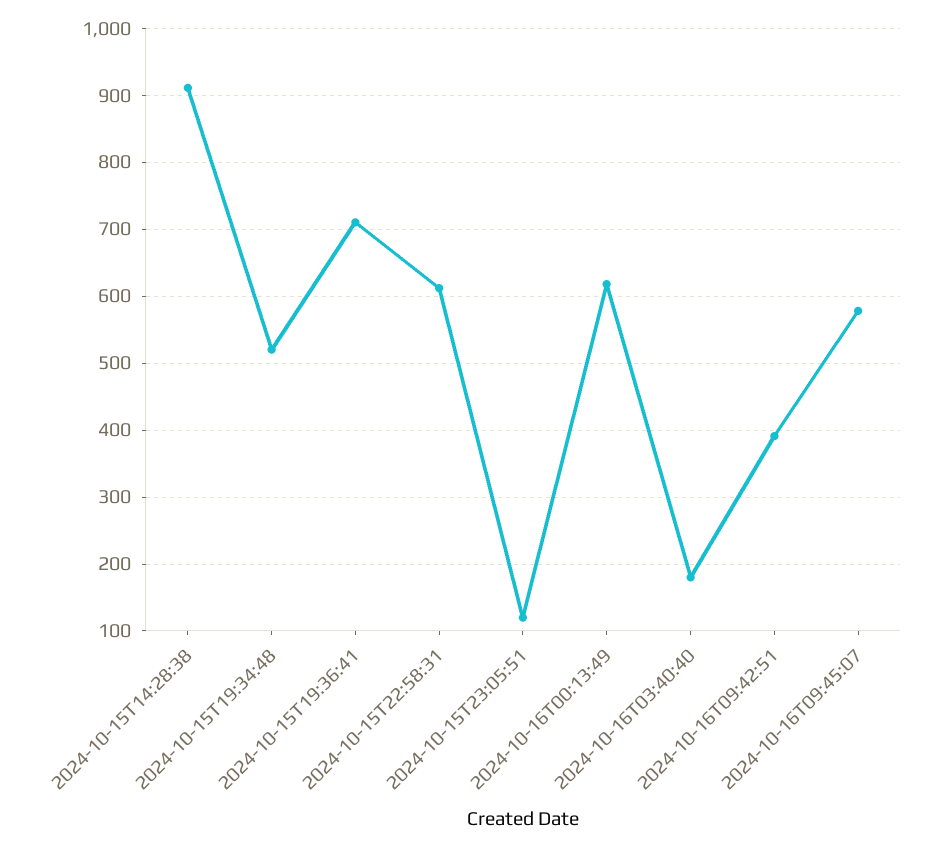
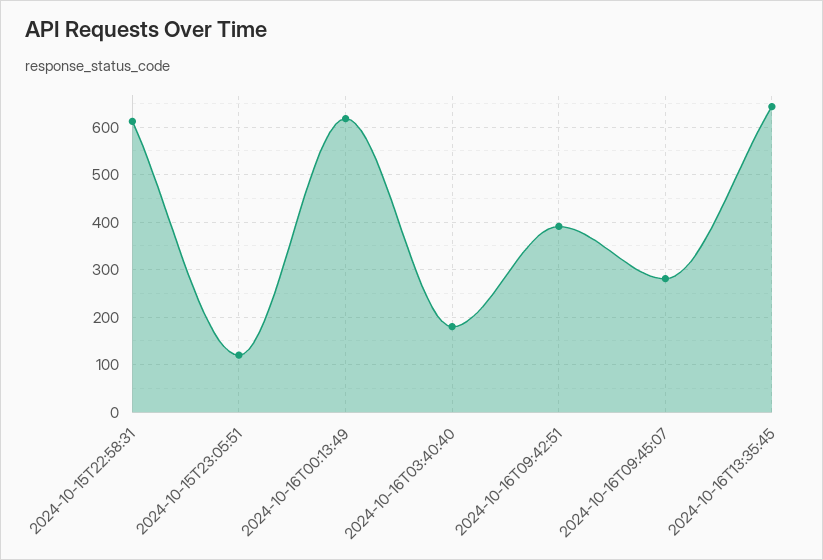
2024-10-15T14:28:38: 910 -> none
2024-10-15T19:34:48: 520 -> none
2024-10-15T19:36:41: 710 -> none
2024-10-16T09:45:07: 580 -> 280
2024-10-16T13:35:45: none -> 640

